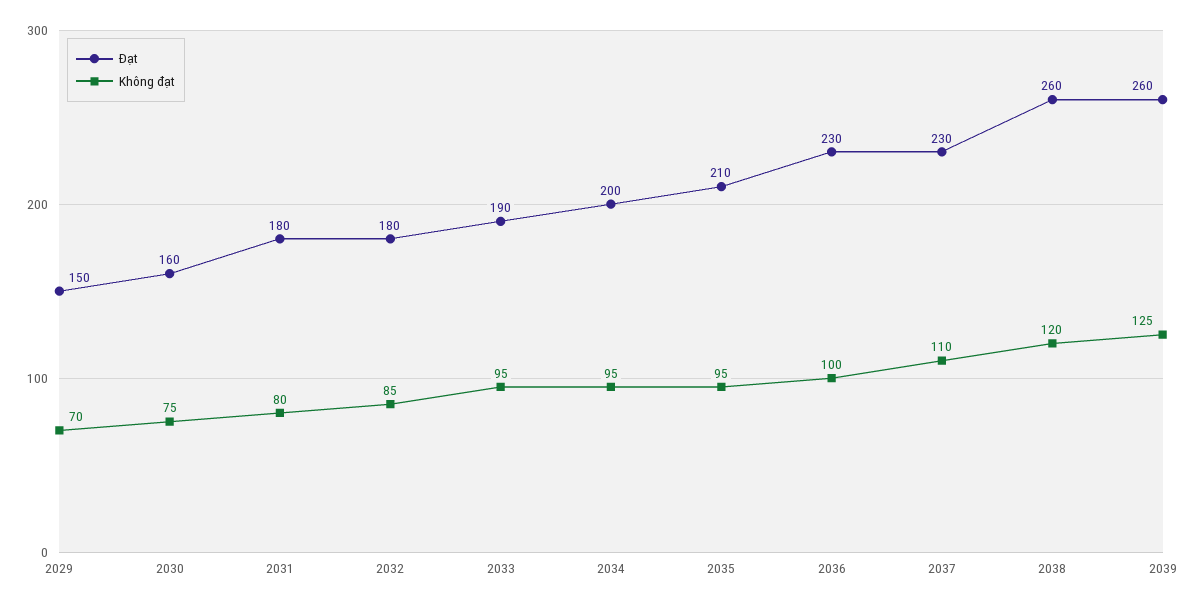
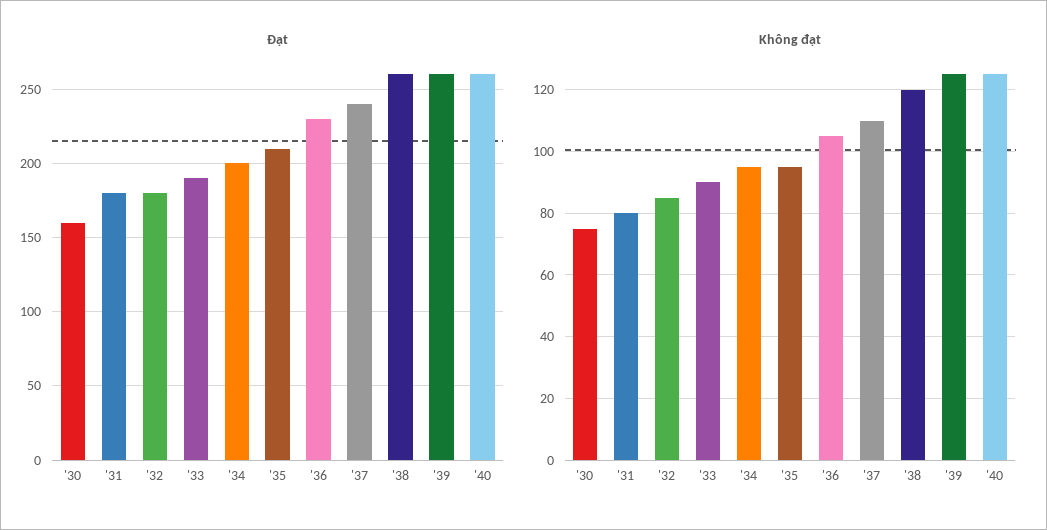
Đạt, 2029: 150 -> none
Không đạt, 2029: 70 -> none
Không đạt, 2033: 95 -> 90
Không đạt, 2036: 100 -> 105
Đạt, 2037: 230 -> 240
Đạt, '40: none -> 260
Không đạt, '40: none -> 125

